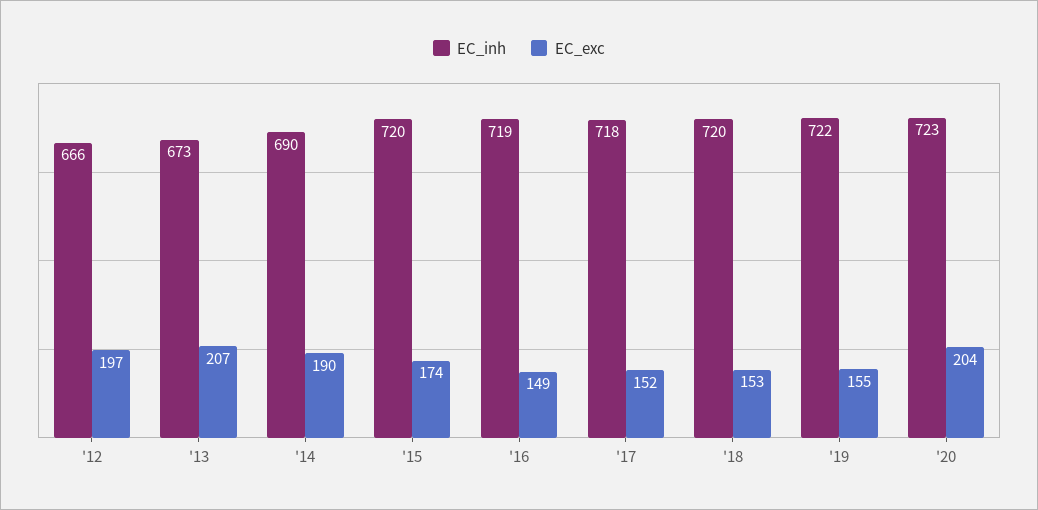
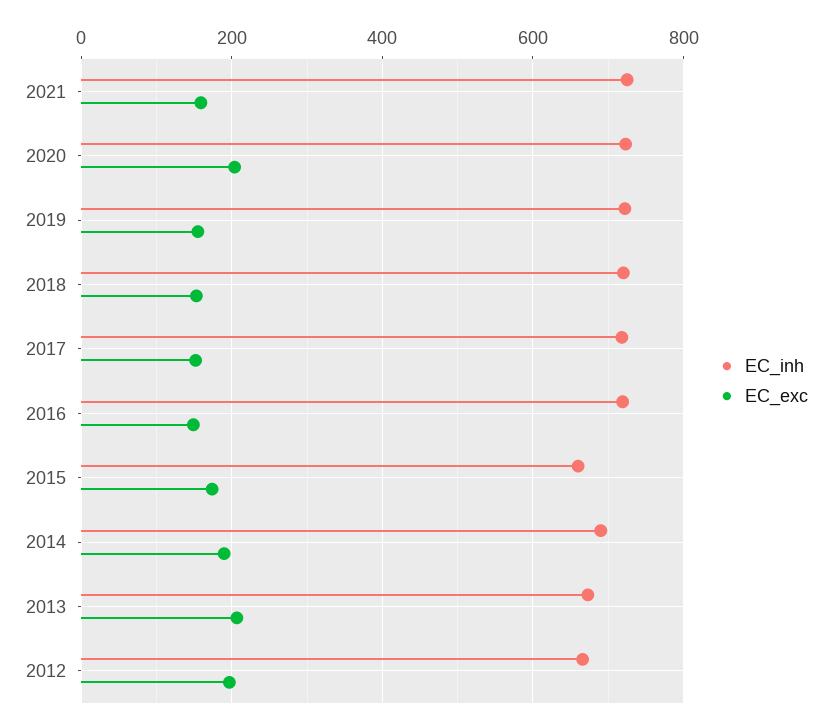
EC_inh, '15: 720 -> 660
EC_inh, 2021: none -> 720
EC_exc, 2021: none -> 160

